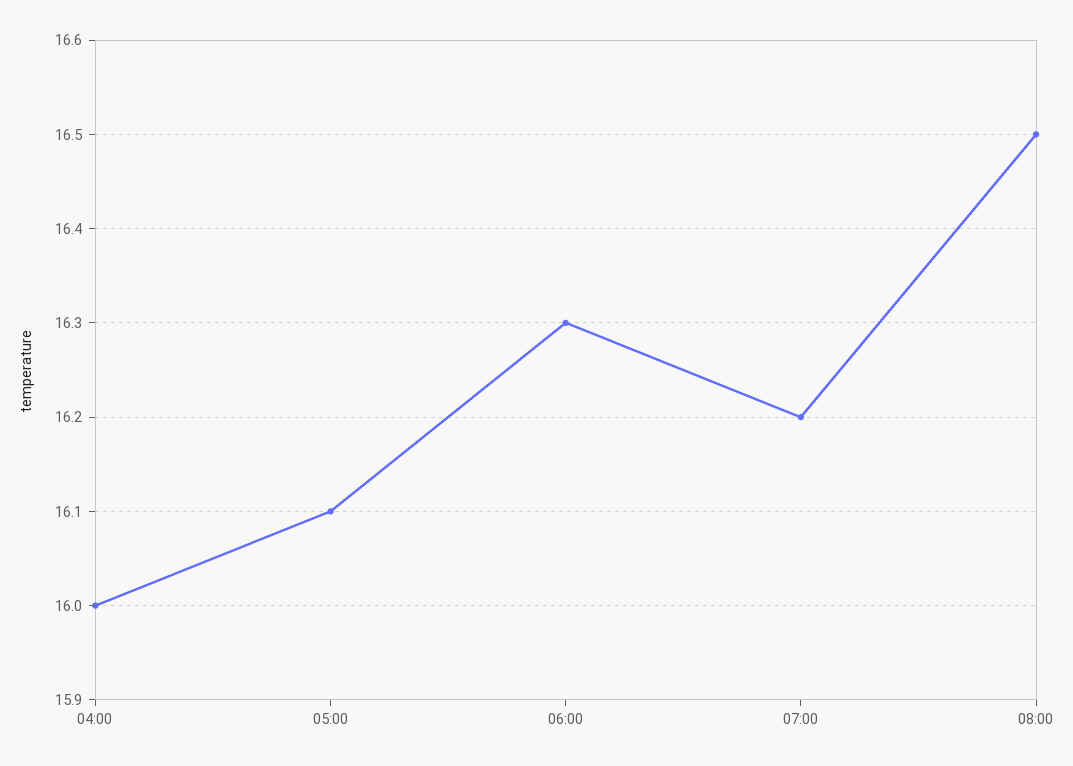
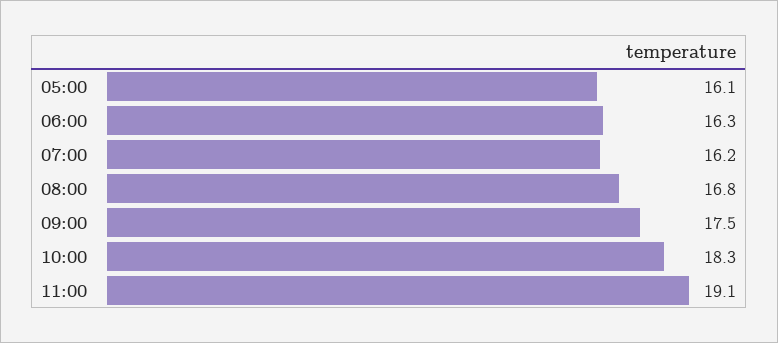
04:00: 16 -> none
08:00: 16.5 -> 16.8
09:00: none -> 17.5
10:00: none -> 18.3
11:00: none -> 19.1

